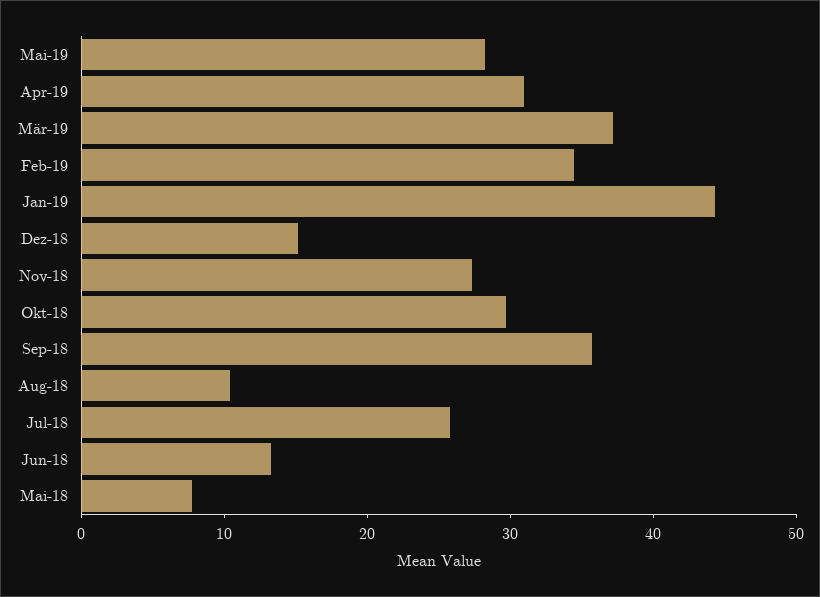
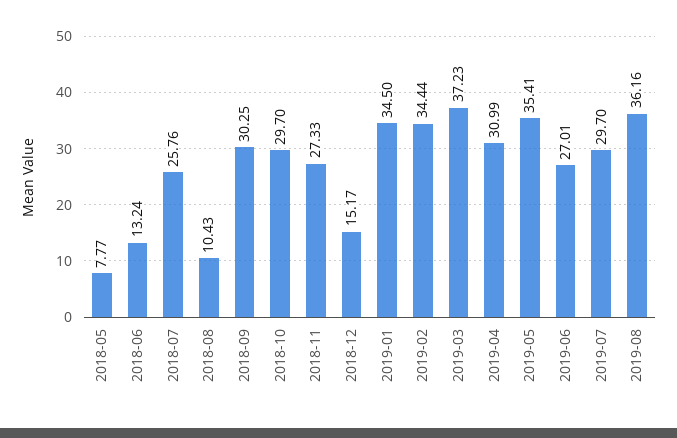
Mai-19: 28 -> 35.41
Jan-19: 44 -> 34.5
Sep-18: 36 -> 30.25
2019-06: none -> 27.01
2019-07: none -> 29.7
2019-08: none -> 36.16

